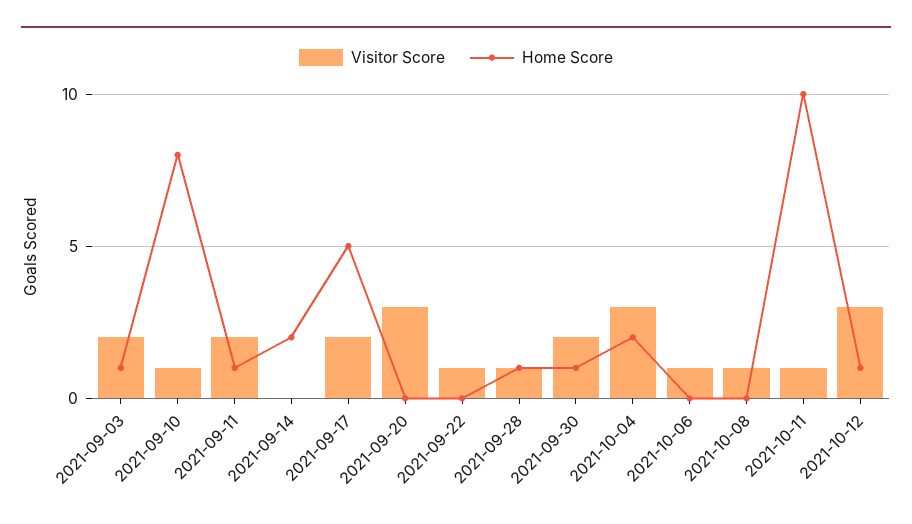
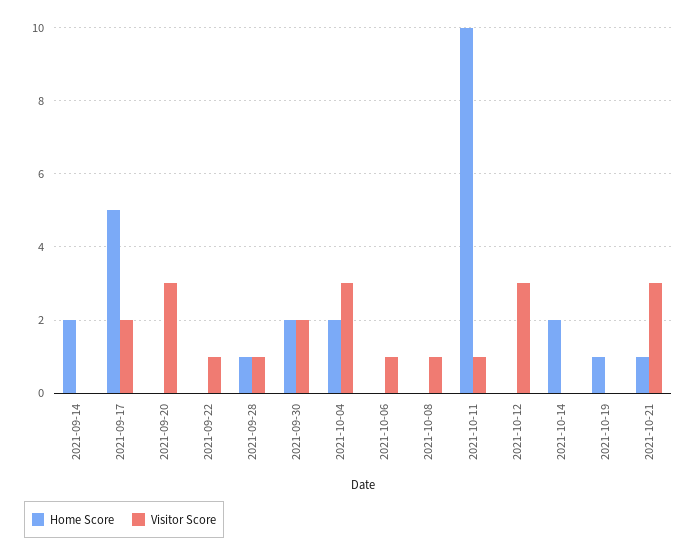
Visitor Score, 2021-09-03: 2 -> none
Home Score, 2021-09-03: 1 -> none
Visitor Score, 2021-09-10: 1 -> none
Home Score, 2021-09-10: 8 -> none
Visitor Score, 2021-09-11: 2 -> none
Home Score, 2021-09-11: 1 -> none
Home Score, 2021-09-30: 1 -> 2
Home Score, 2021-10-12: 1 -> 0
Home Score, 2021-10-14: none -> 2
Visitor Score, 2021-10-14: none -> 0
Home Score, 2021-10-19: none -> 1
Visitor Score, 2021-10-19: none -> 0
Home Score, 2021-10-21: none -> 1
Visitor Score, 2021-10-21: none -> 3

